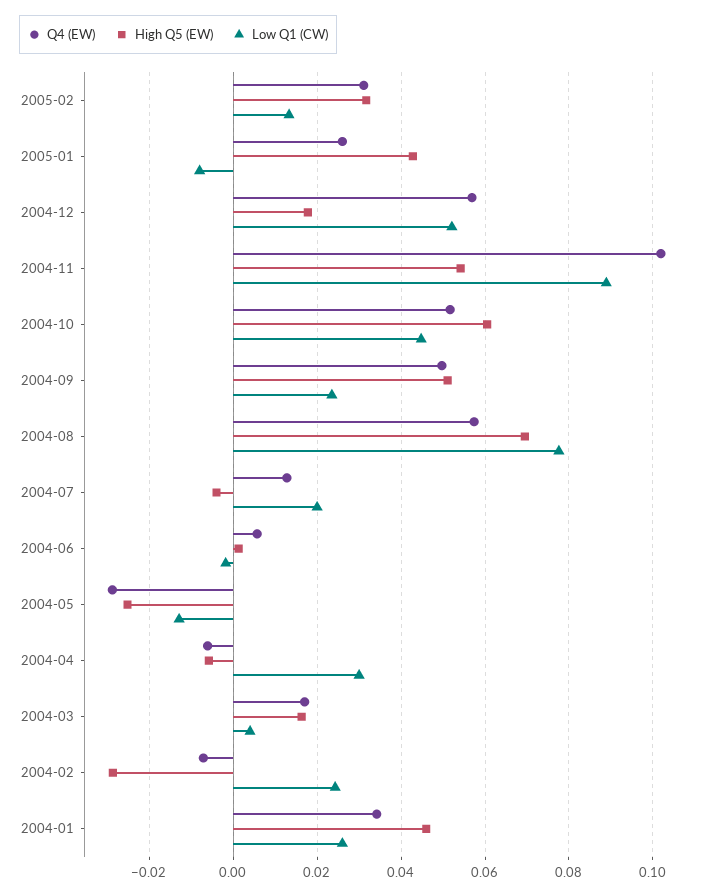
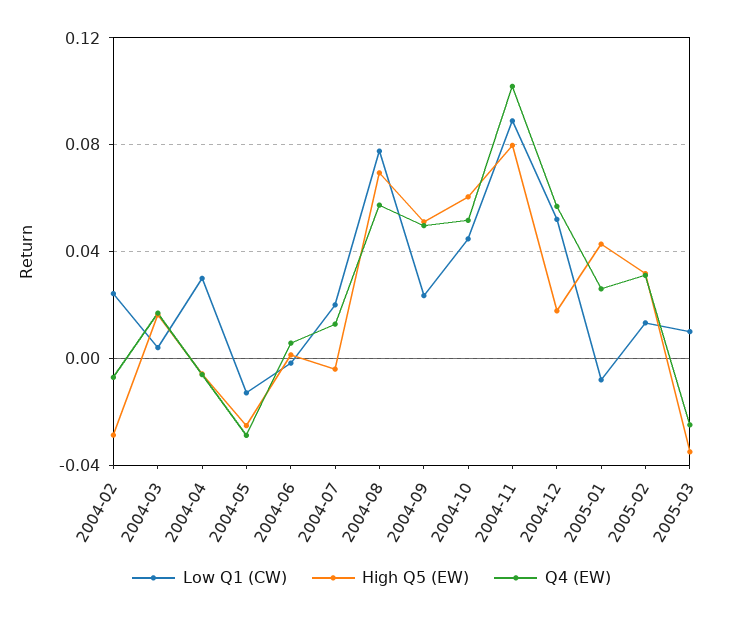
High Q5 (EW), 2004-11: 0.054 -> 0.08
Q4 (EW), 2004-01: 0.034 -> none
High Q5 (EW), 2004-01: 0.046 -> none
Low Q1 (CW), 2004-01: 0.026 -> none
Low Q1 (CW), 2005-03: none -> 0.01
High Q5 (EW), 2005-03: none -> -0.035
Q4 (EW), 2005-03: none -> -0.025

